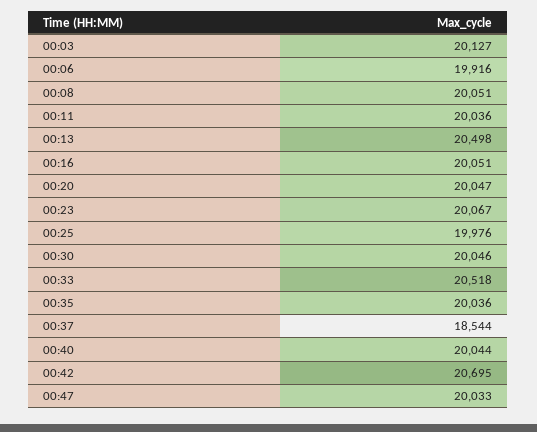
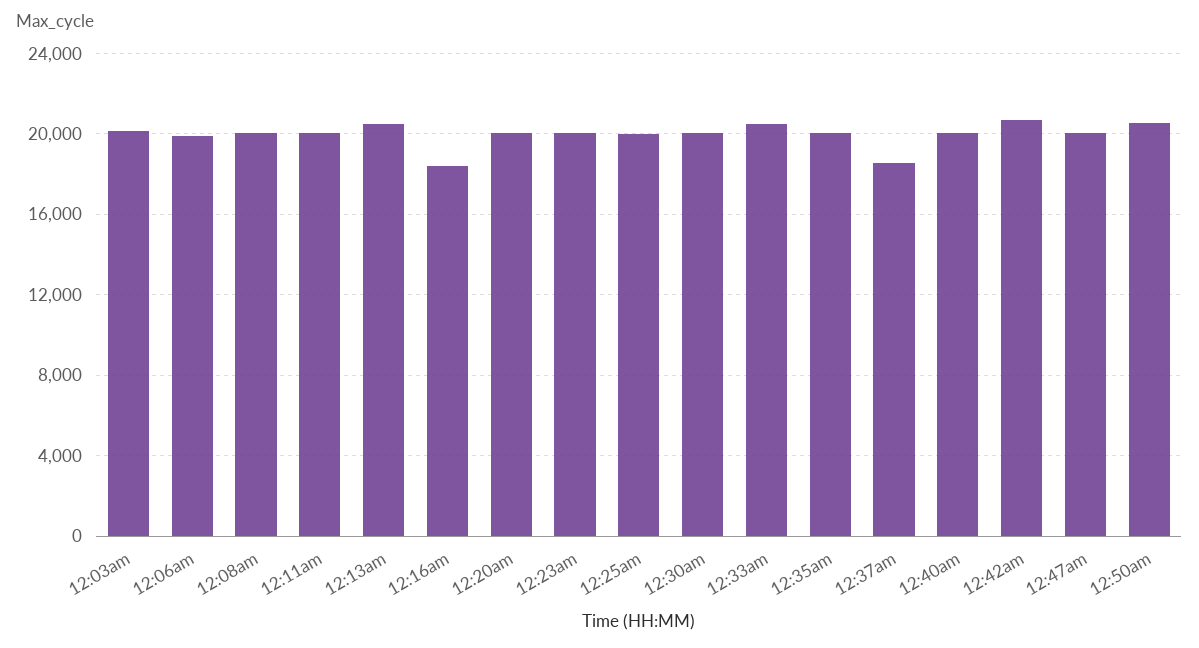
00:16: 20051 -> 18500
12:50am: none -> 20500

